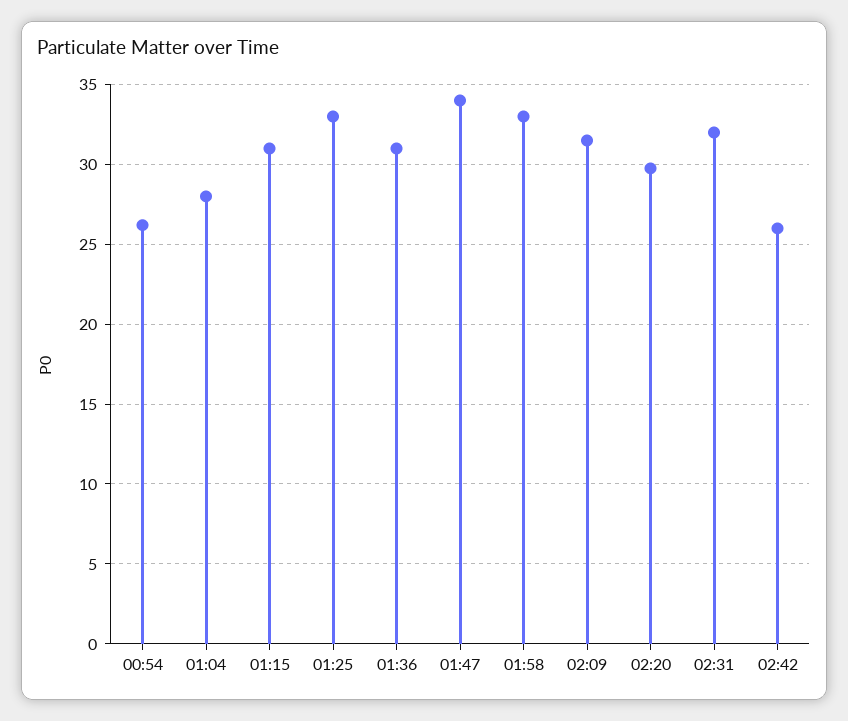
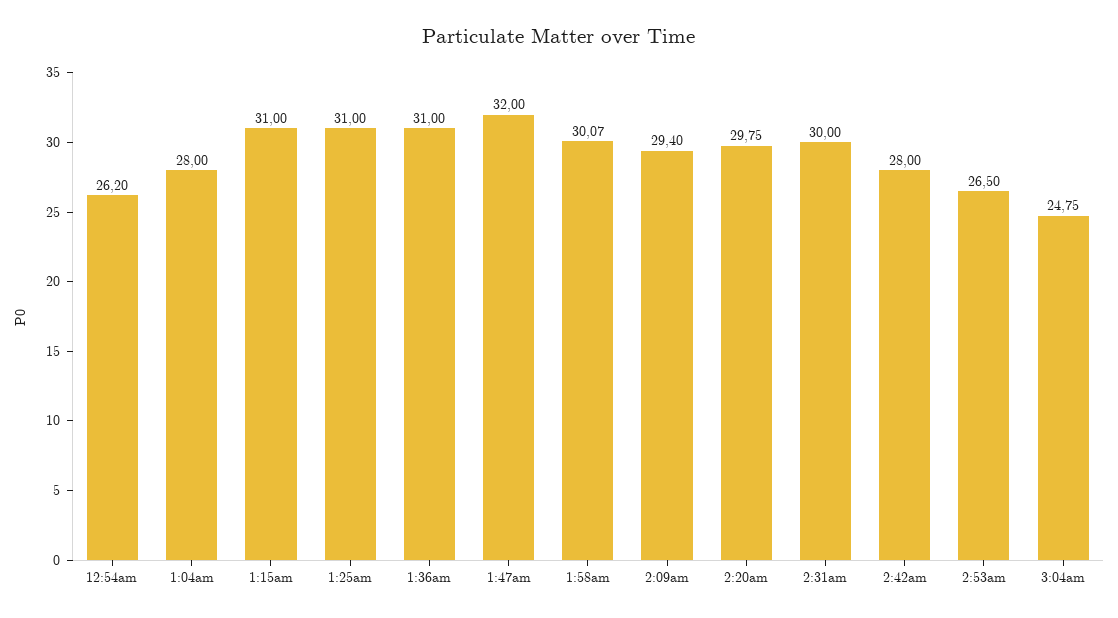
01:25: 33 -> 31
01:47: 34 -> 32
01:58: 33 -> 30.07
02:09: 31.5 -> 29.4
02:31: 32 -> 30
02:42: 26 -> 28
2:53am: none -> 26.5
3:04am: none -> 24.75

